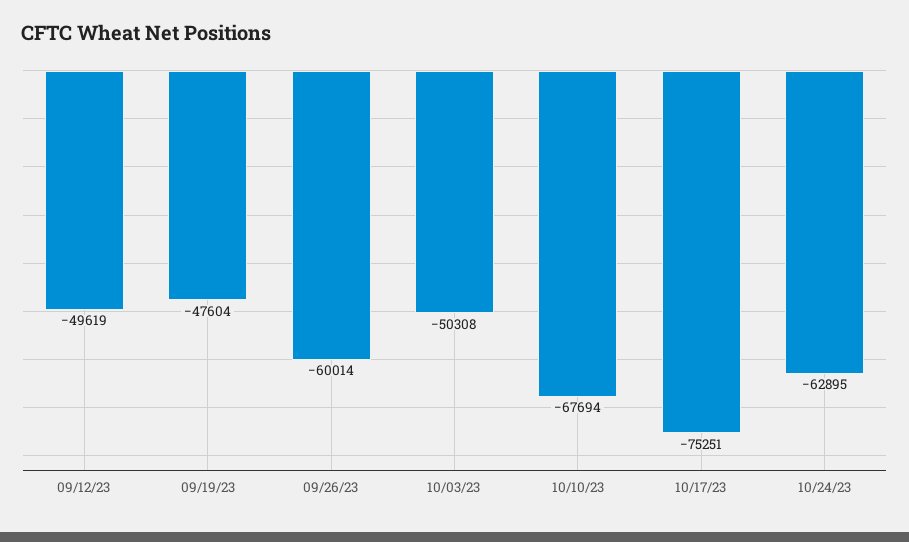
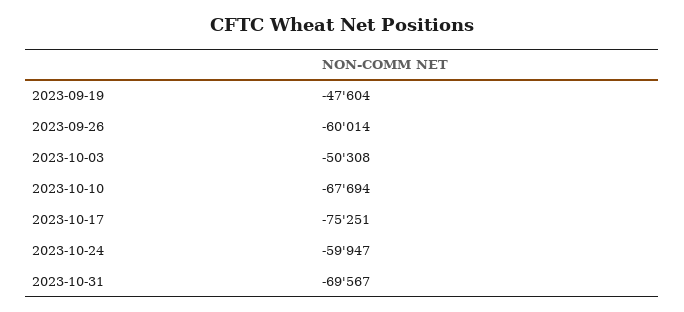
09/12/23: -49619 -> none
10/24/23: -62895 -> -59947
2023-10-31: none -> -69567

